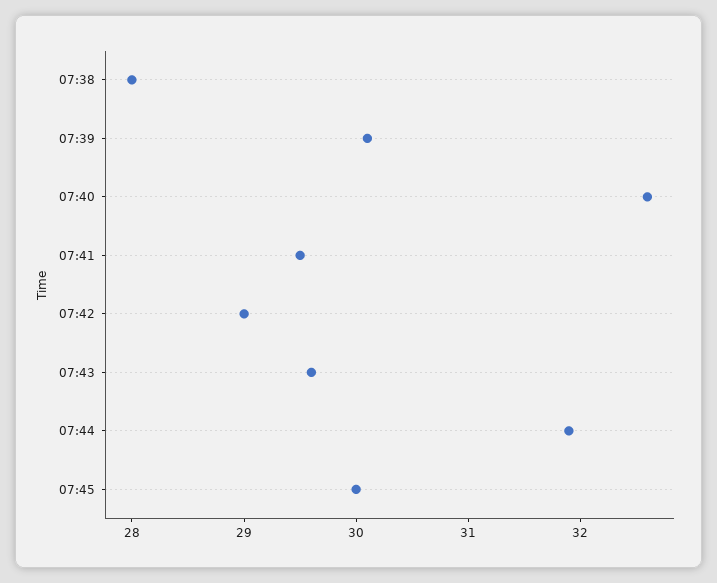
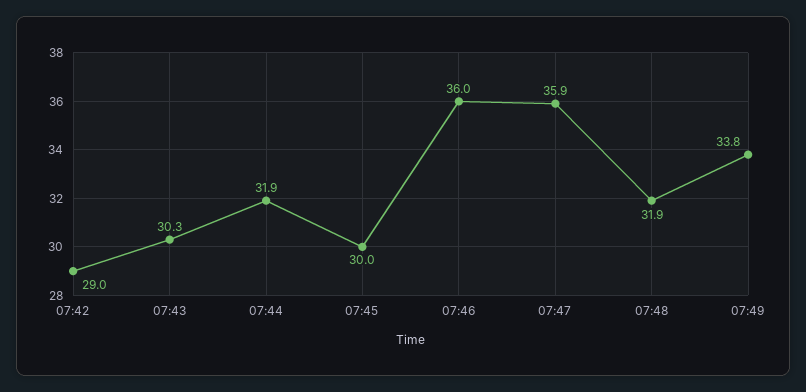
07:38: 28 -> none
07:39: 30.1 -> none
07:40: 32.6 -> none
07:41: 29.5 -> none
07:43: 29.6 -> 30.3
07:46: none -> 36
07:47: none -> 35.9
07:48: none -> 31.9
07:49: none -> 33.8

